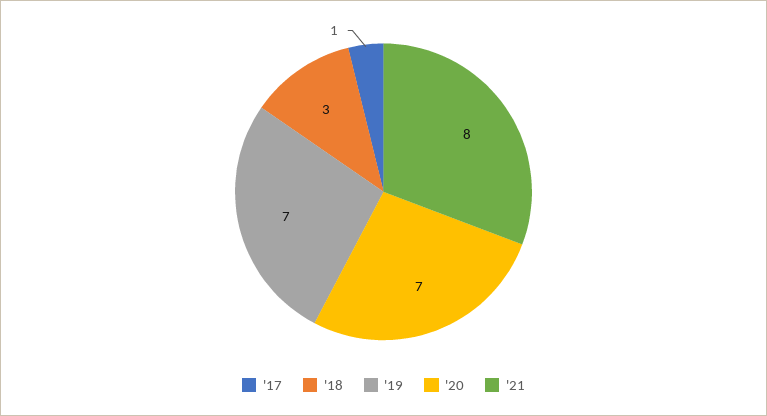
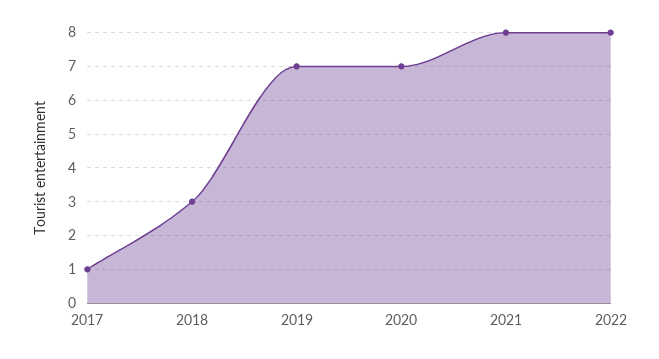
2022: none -> 8

